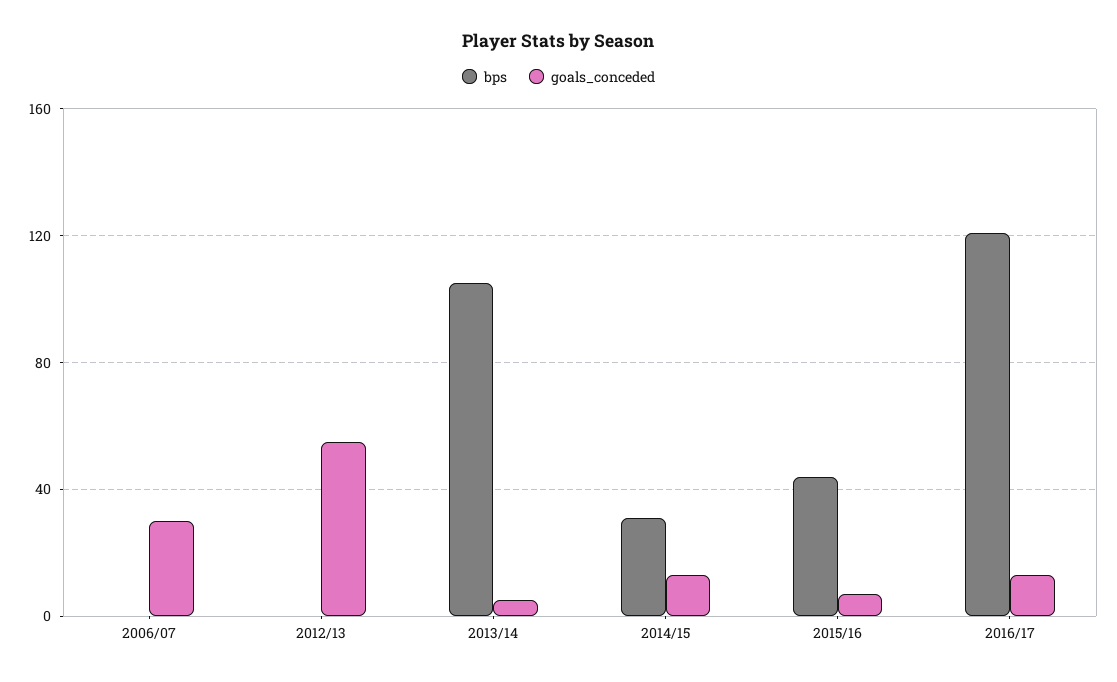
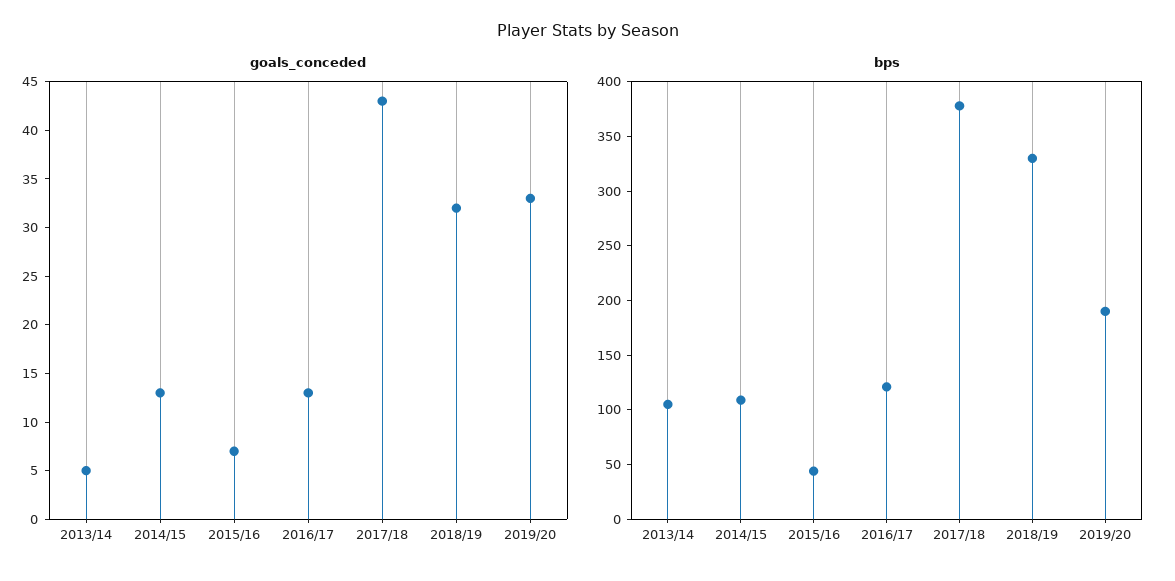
bps, 2006/07: 0 -> none
goals_conceded, 2006/07: 30 -> none
bps, 2012/13: 0 -> none
goals_conceded, 2012/13: 55 -> none
bps, 2014/15: 30 -> 110
goals_conceded, 2017/18: none -> 43
goals_conceded, 2018/19: none -> 32
goals_conceded, 2019/20: none -> 33
bps, 2017/18: none -> 380
bps, 2018/19: none -> 330
bps, 2019/20: none -> 190

